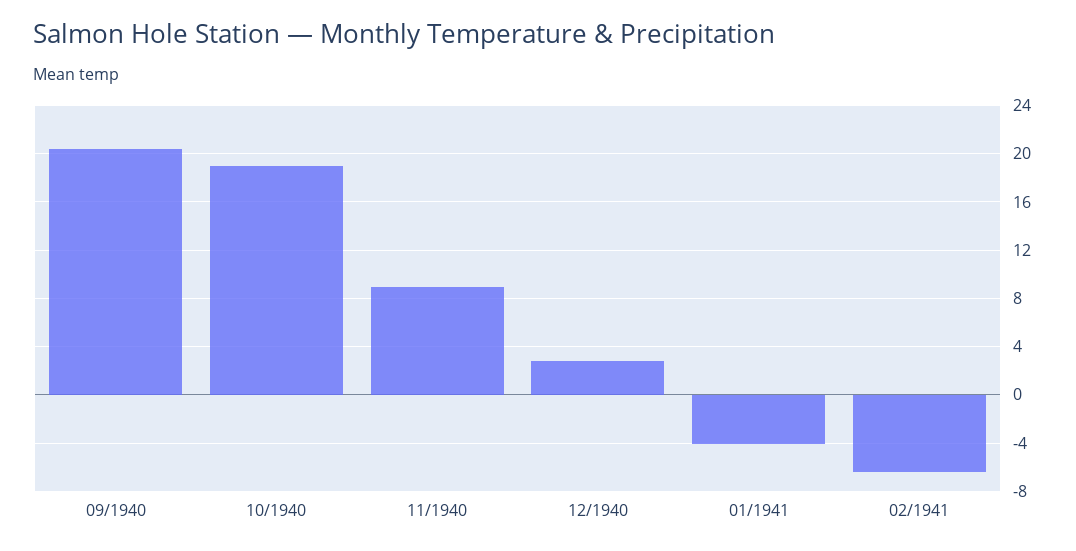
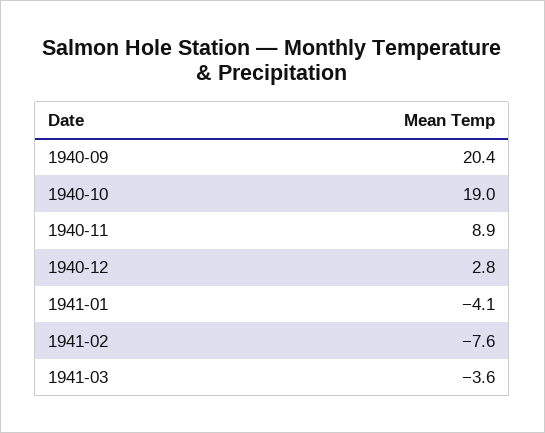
02/1941: -6.5 -> -7.6
1941-03: none -> -3.6

